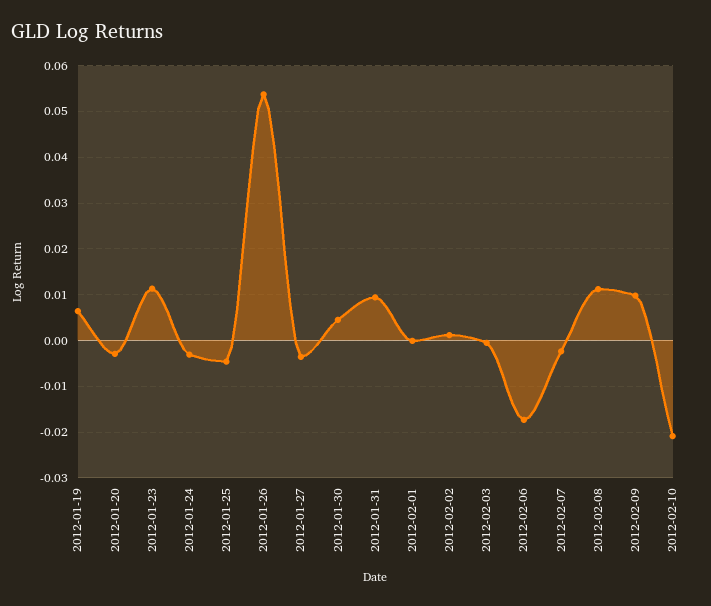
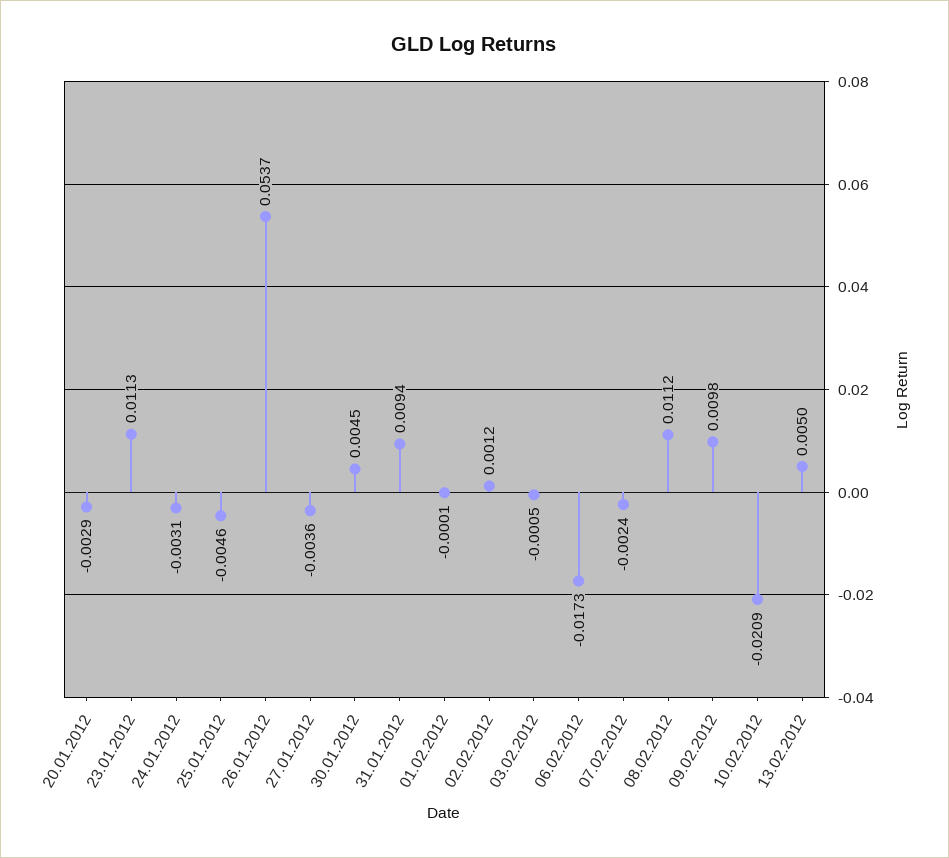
2012-01-19: 0.006 -> none
13.02.2012: none -> 0.005

